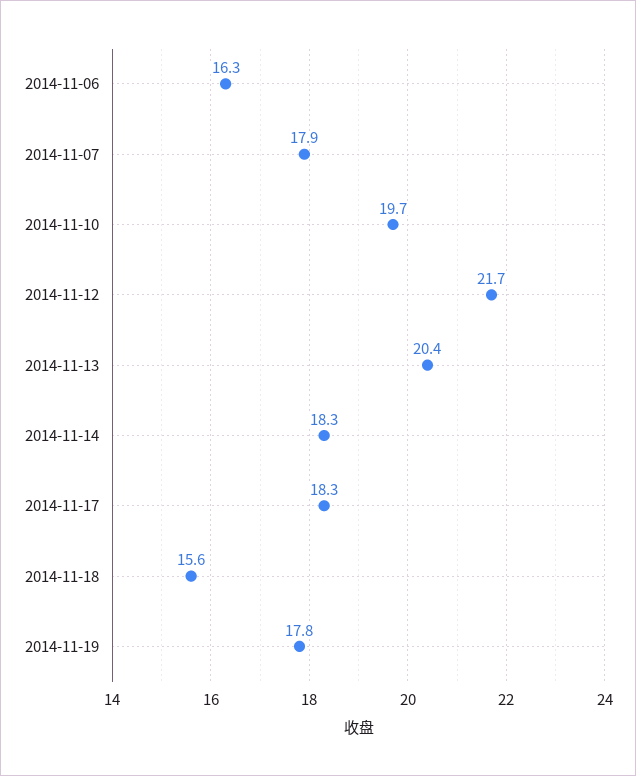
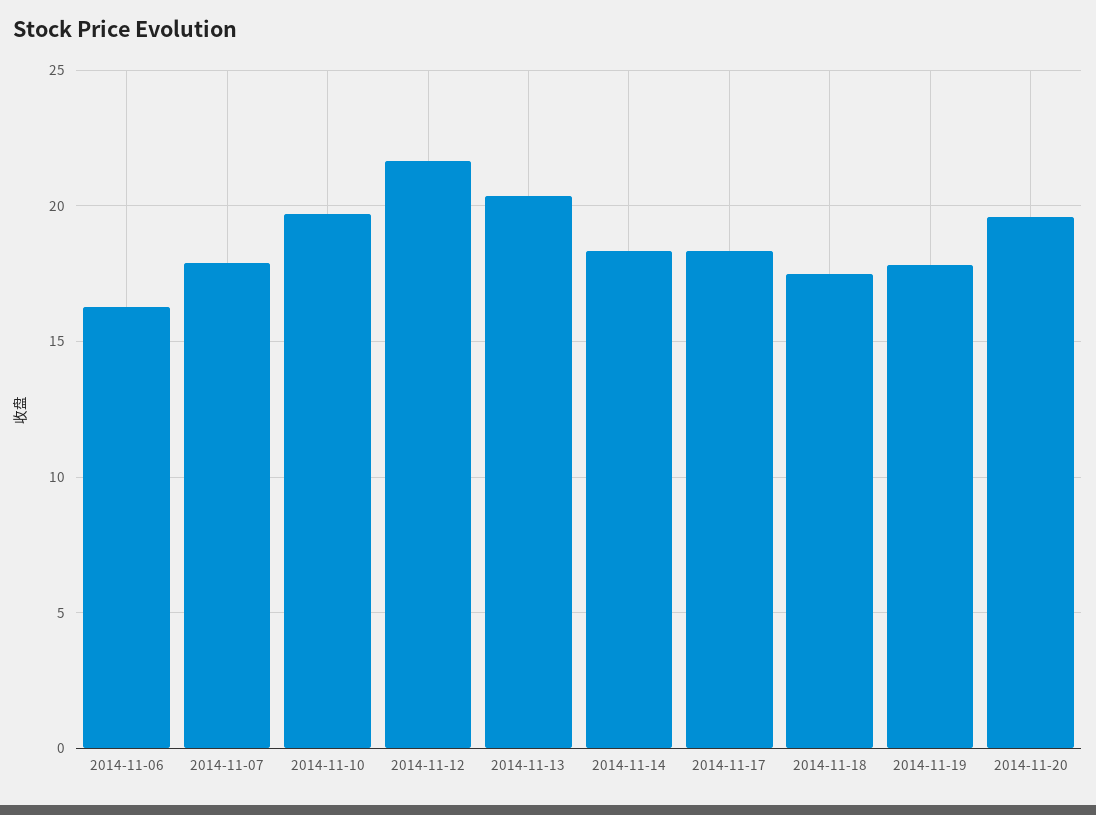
2014-11-18: 15.6 -> 17.5
2014-11-20: none -> 19.5

